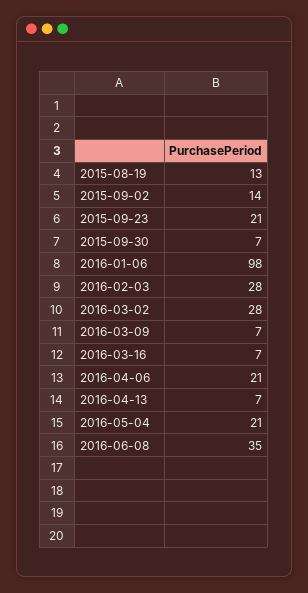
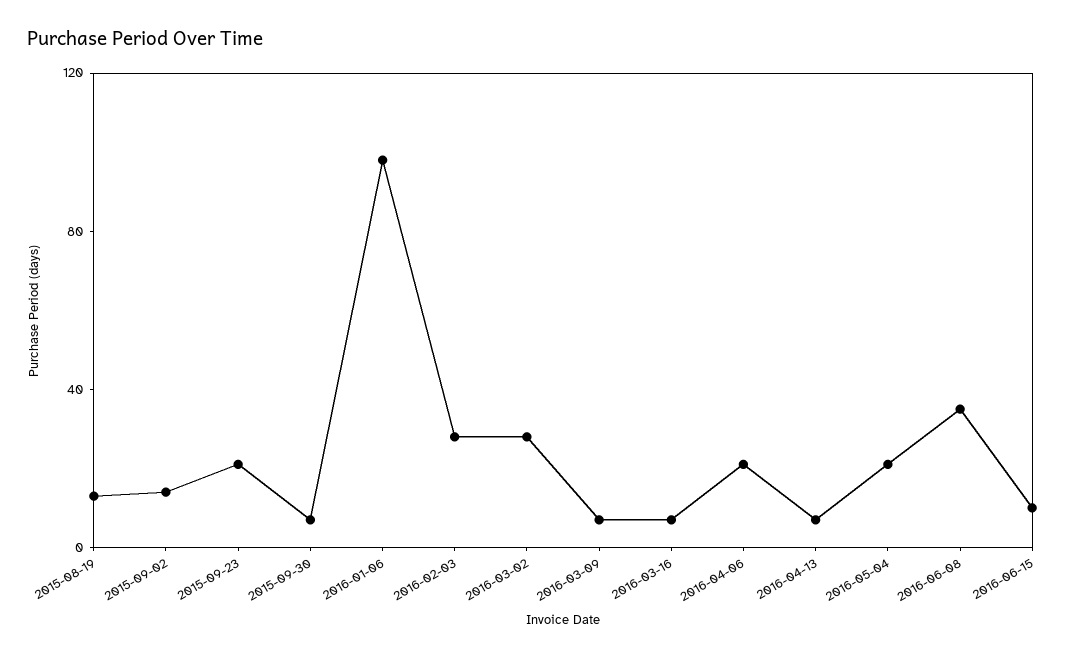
2016-06-15: none -> 10

